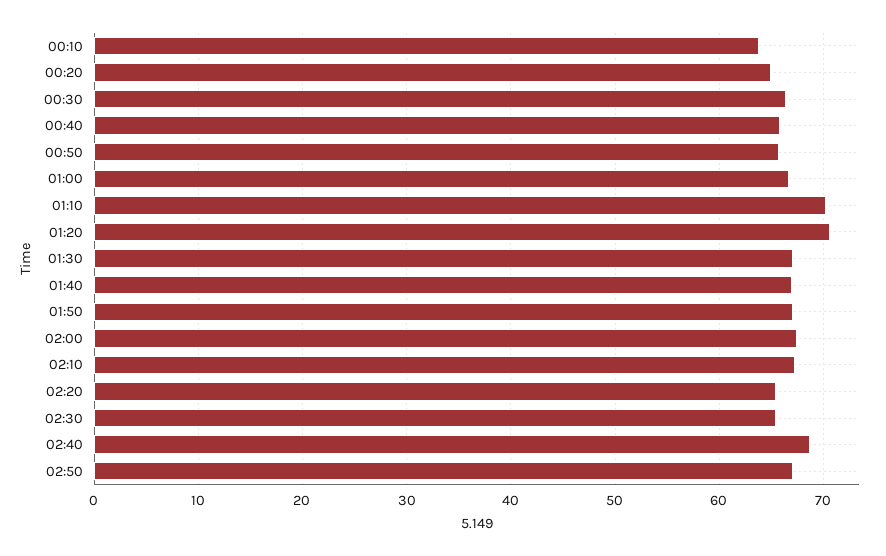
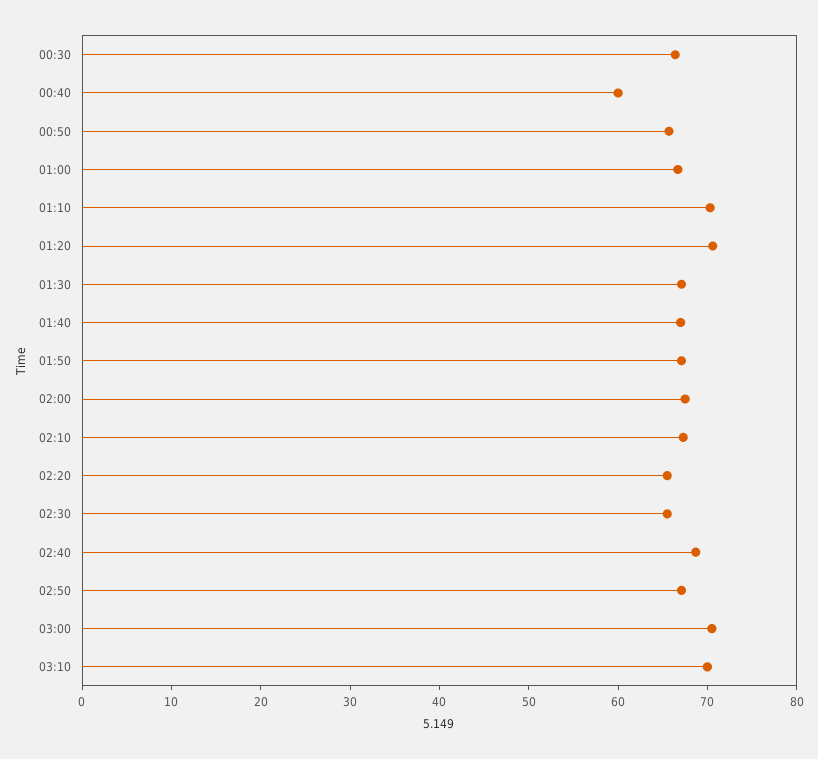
00:10: 64 -> none
00:20: 65 -> none
00:40: 66 -> 60
03:00: none -> 70
03:10: none -> 70

